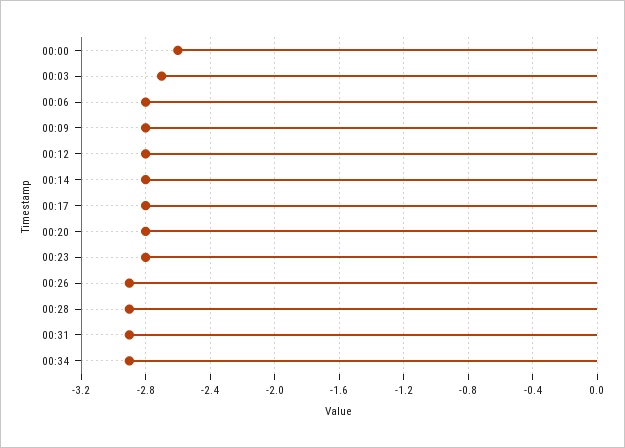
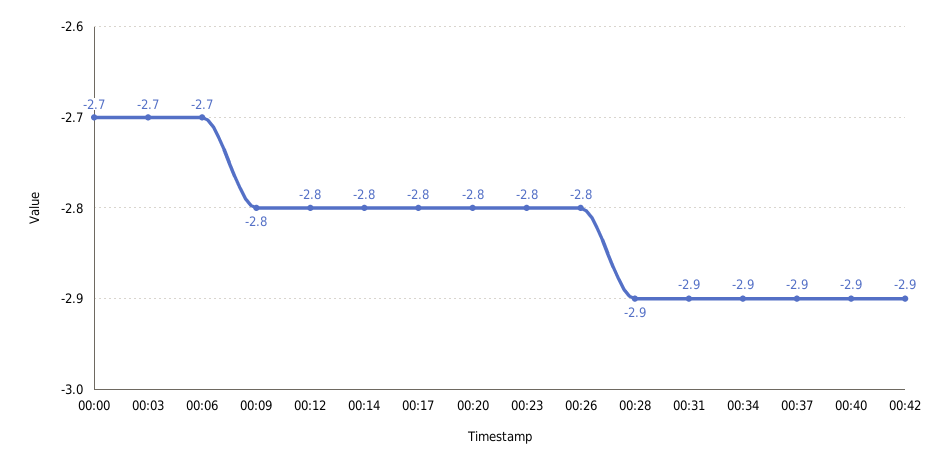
00:00: -2.6 -> -2.7
00:06: -2.8 -> -2.7
00:26: -2.9 -> -2.8
00:37: none -> -2.9
00:40: none -> -2.9
00:42: none -> -2.9

